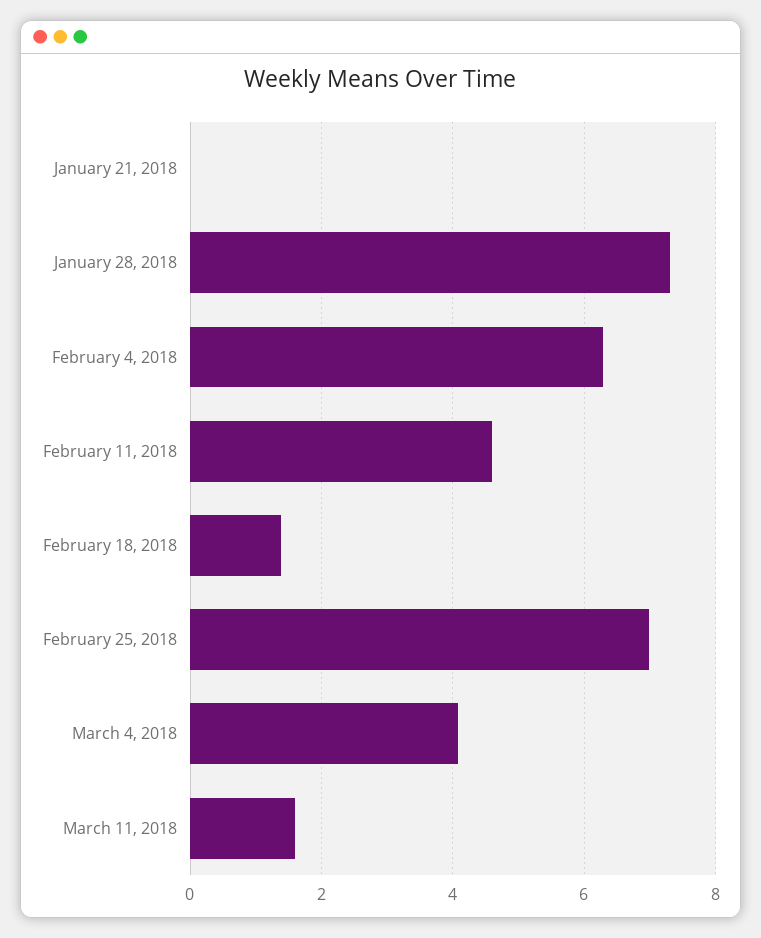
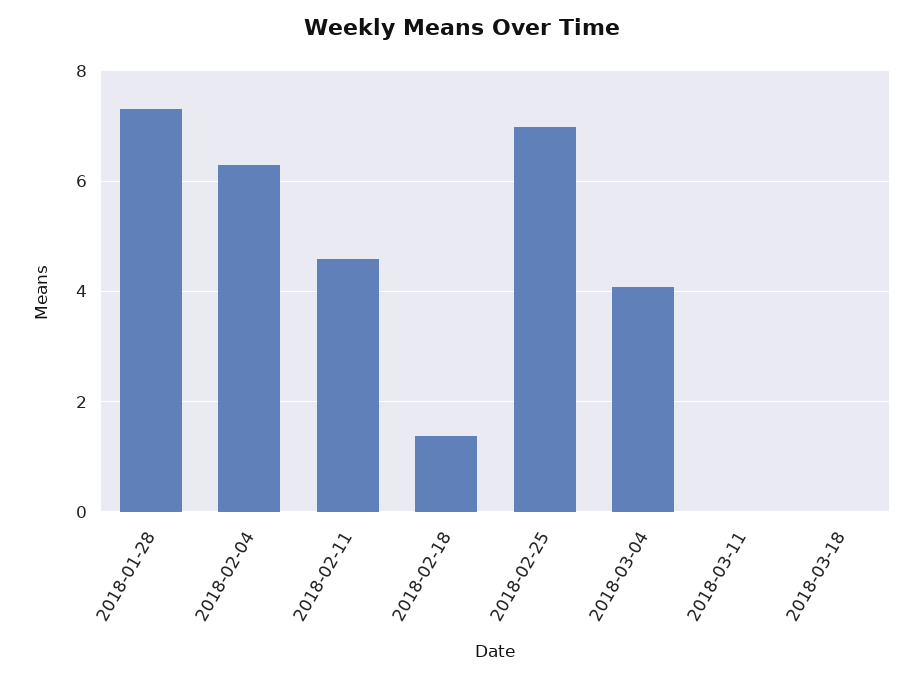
January 21, 2018: 0 -> none
March 11, 2018: 1.6 -> 0
2018-03-18: none -> 0

